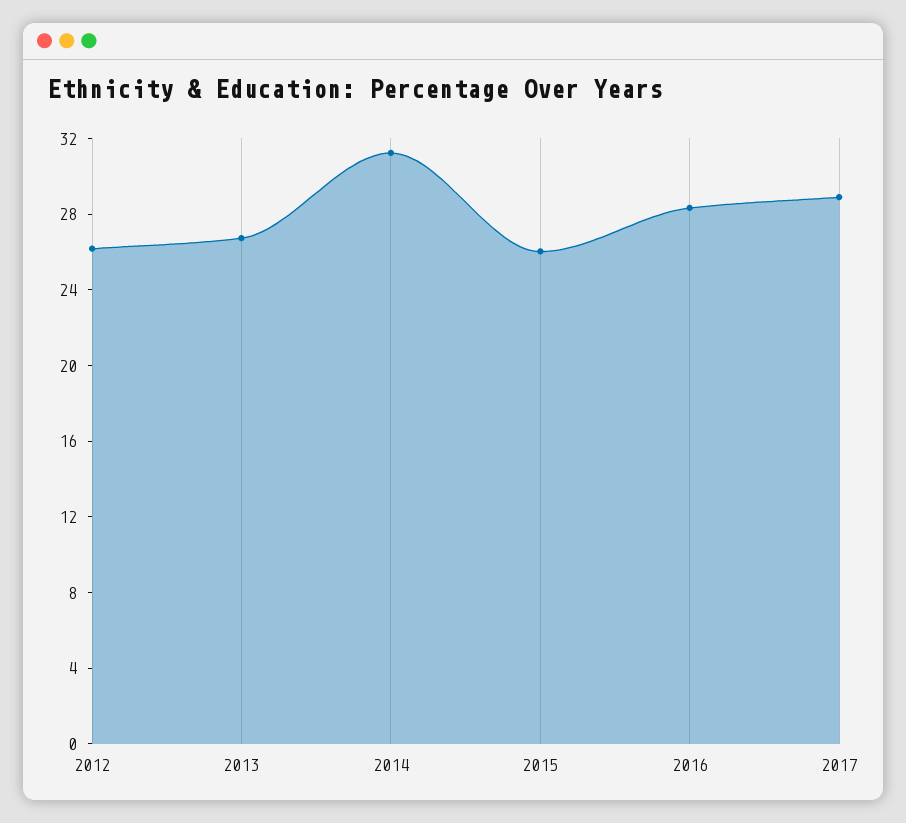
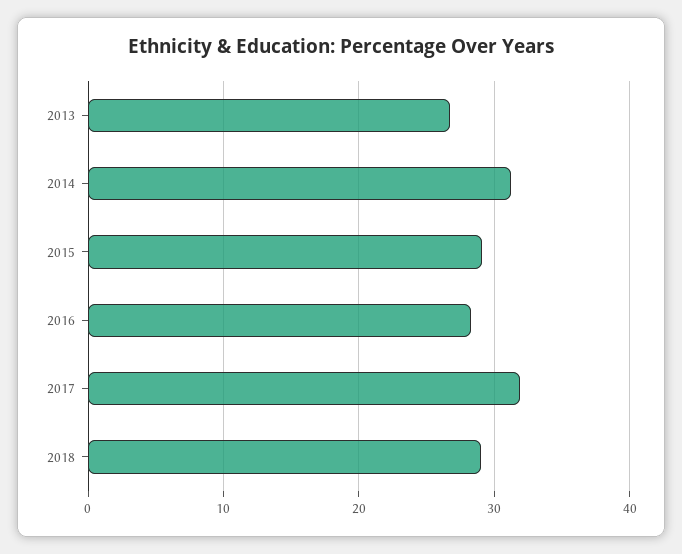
2012: 26 -> none
2015: 26 -> 29
2017: 29 -> 32
2018: none -> 29

